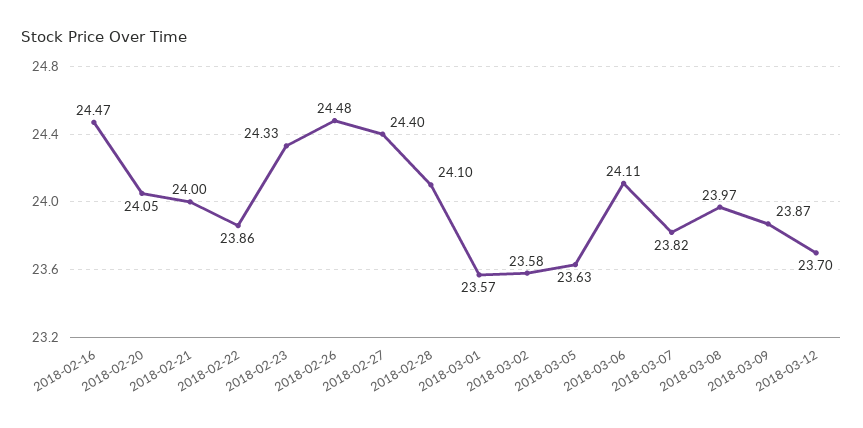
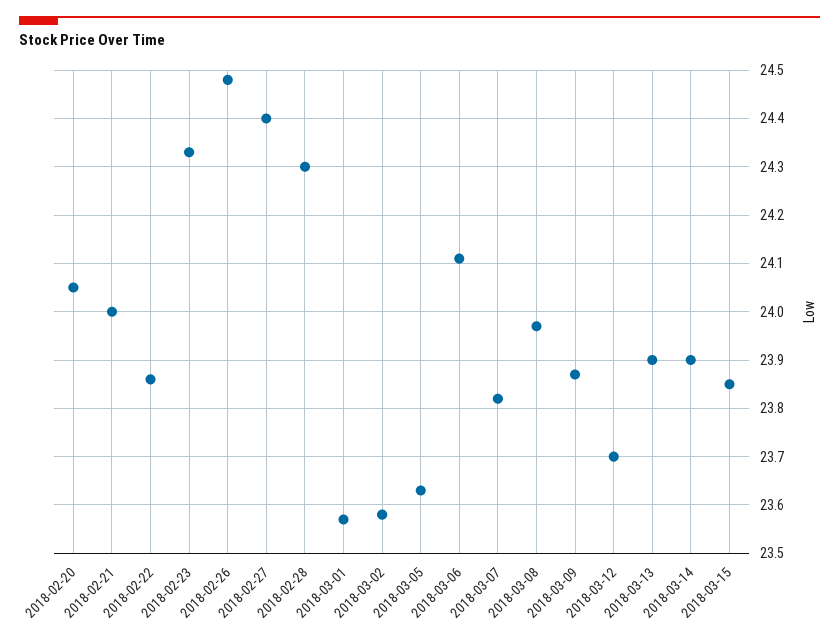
2018-02-16: 24.47 -> none
2018-02-28: 24.1 -> 24.3
2018-03-13: none -> 23.9
2018-03-14: none -> 23.9
2018-03-15: none -> 23.85

